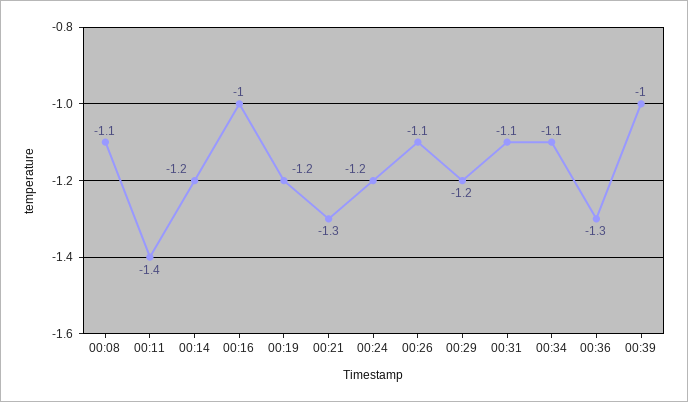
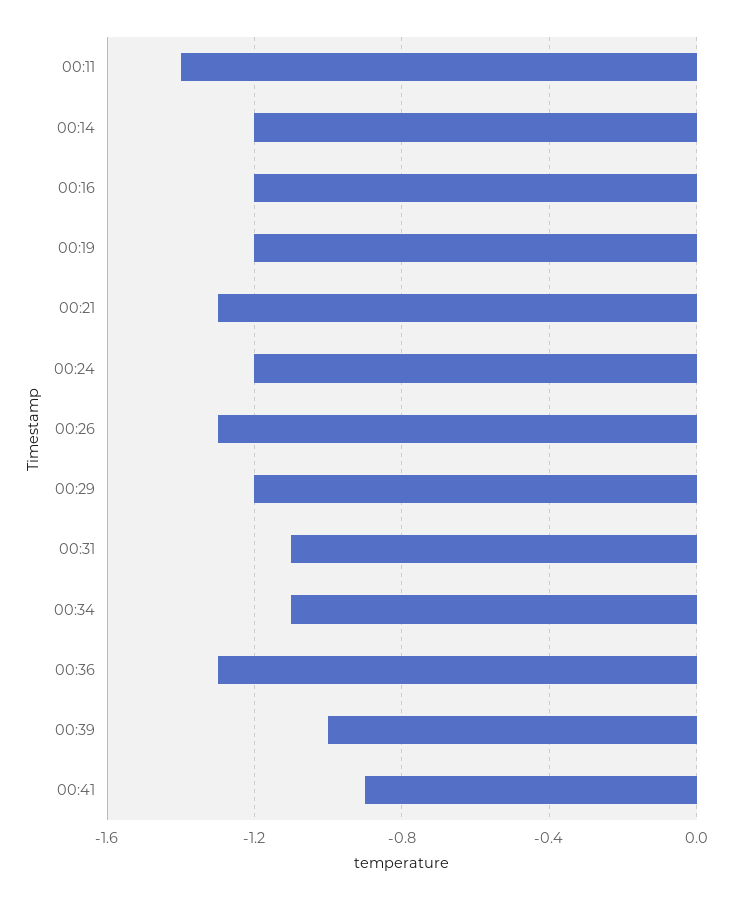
00:08: -1.1 -> none
00:16: -1 -> -1.2
00:26: -1.1 -> -1.3
00:41: none -> -0.9

